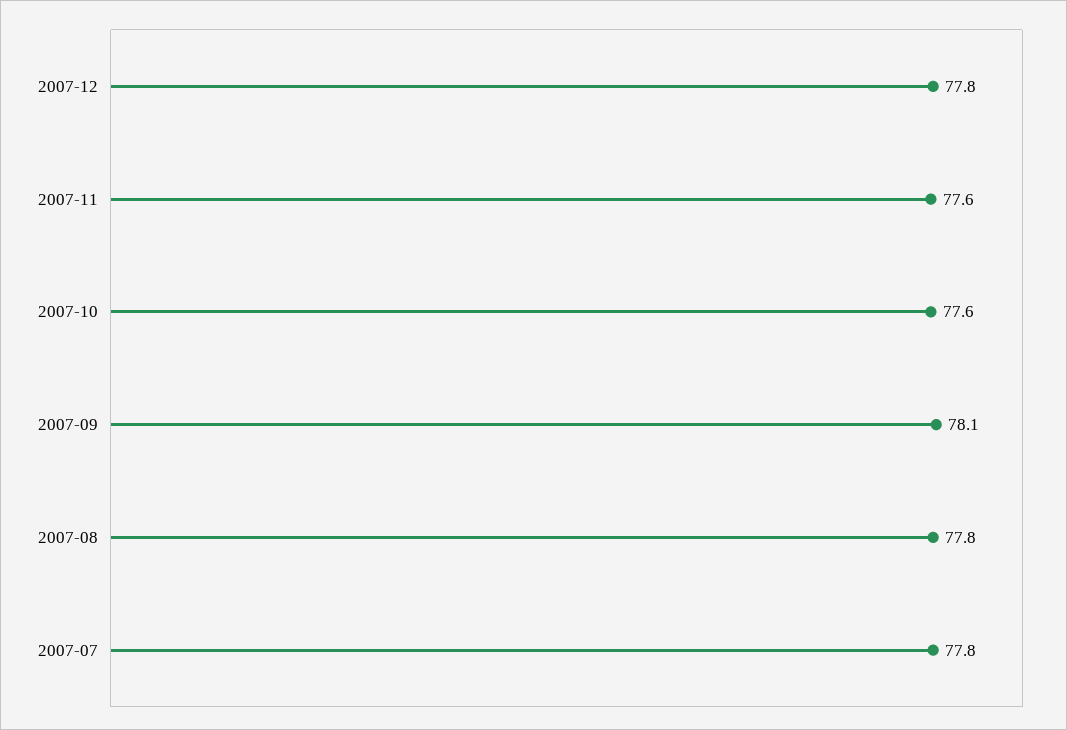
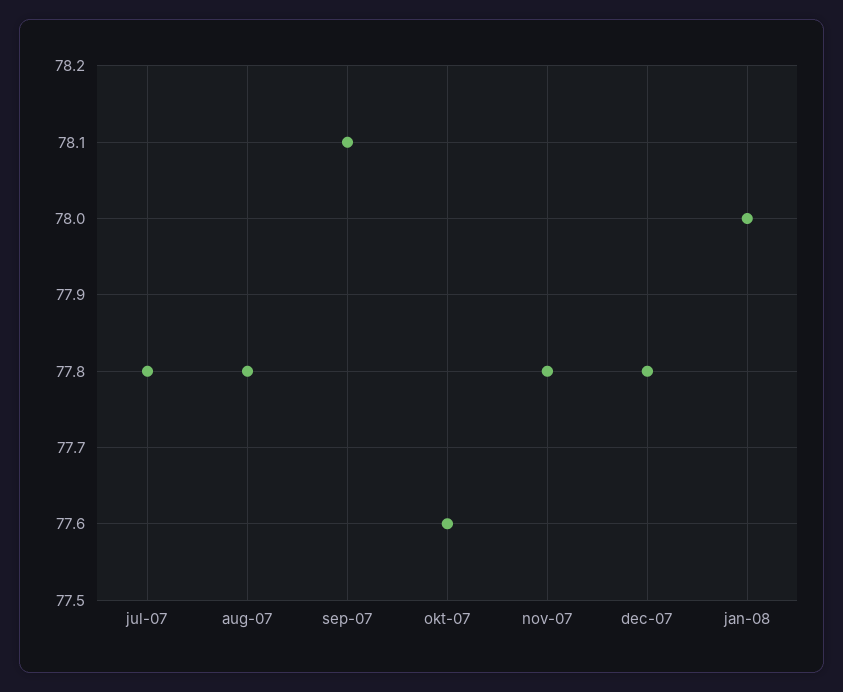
2007-11: 77.6 -> 77.8
jan-08: none -> 78

